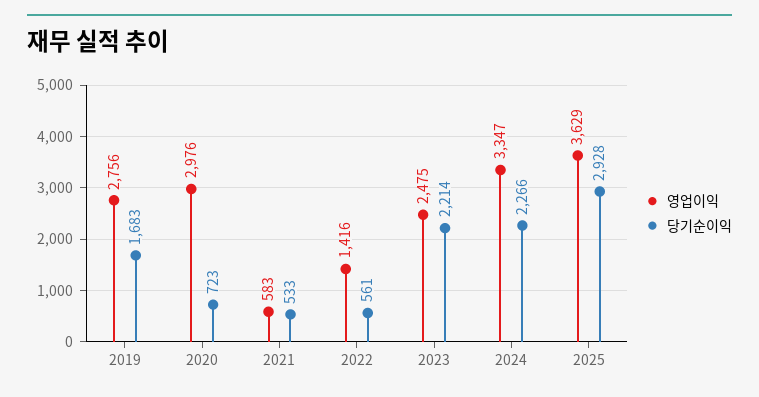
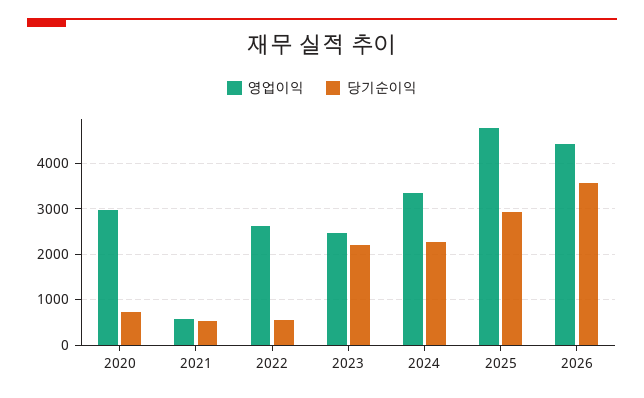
영업이익, 2019: 2756 -> none
당기순이익, 2019: 1683 -> none
영업이익, 2022: 1416 -> 2600
영업이익, 2025: 3629 -> 4800
영업이익, 2026: none -> 4400
당기순이익, 2026: none -> 3600

